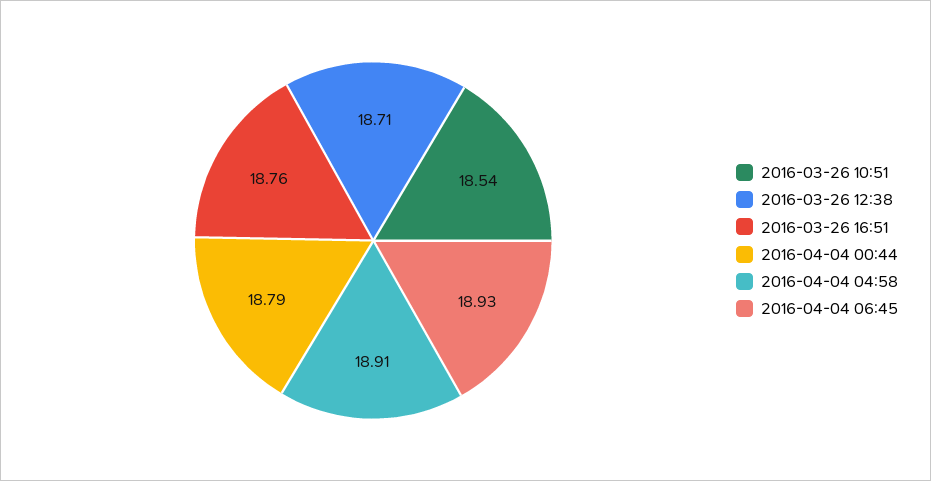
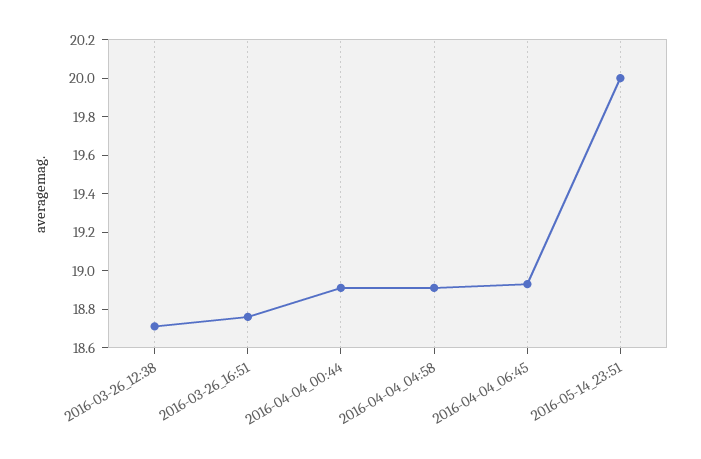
2016-03-26 10:51: 18.54 -> none
2016-04-04 00:44: 18.79 -> 18.9
2016-05-14_23:51: none -> 20

